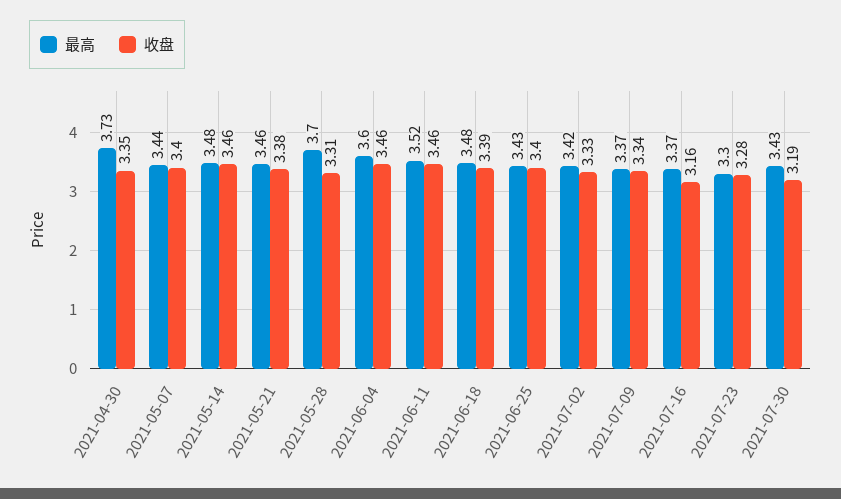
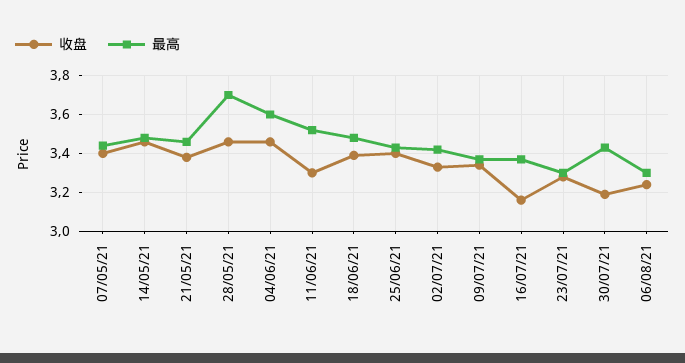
最高, 2021-04-30: 3.73 -> none
收盘, 2021-04-30: 3.35 -> none
收盘, 2021-05-28: 3.31 -> 3.45
收盘, 2021-06-11: 3.46 -> 3.3
收盘, 06/08/21: none -> 3.25
最高, 06/08/21: none -> 3.3

